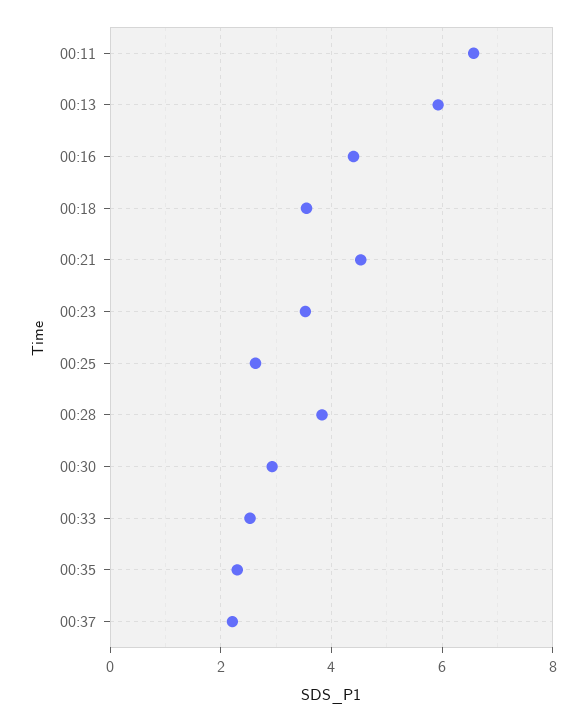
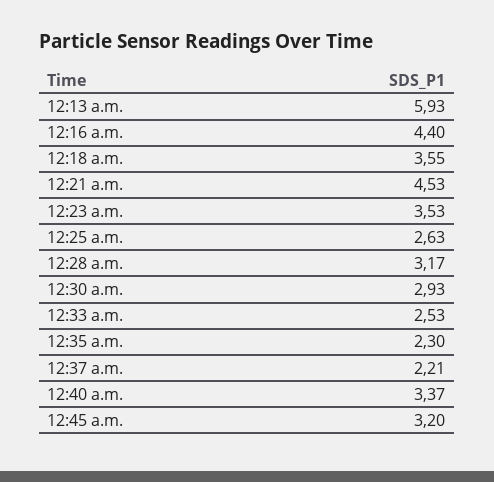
00:11: 6.6 -> none
00:28: 3.8 -> 3.17
12:40 a.m.: none -> 3.37
12:45 a.m.: none -> 3.2

